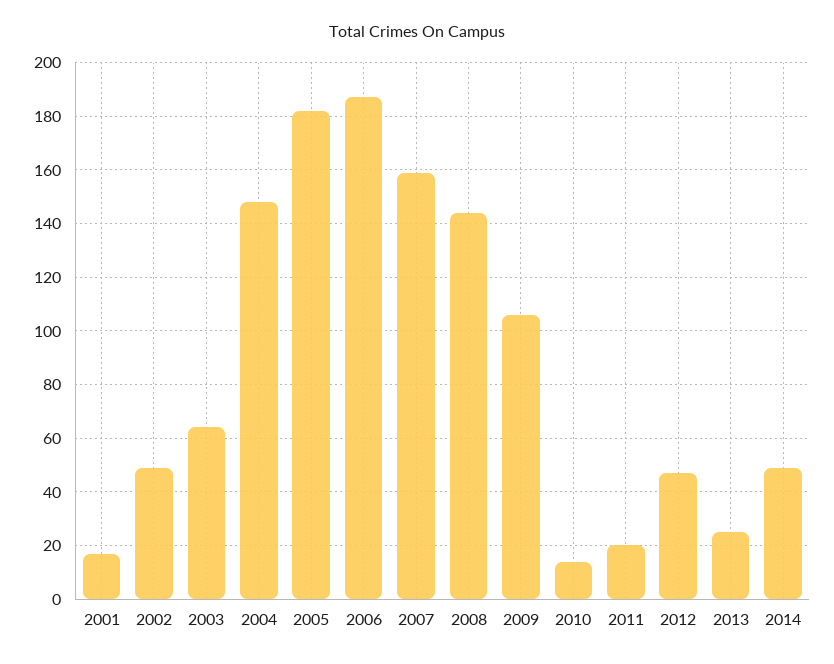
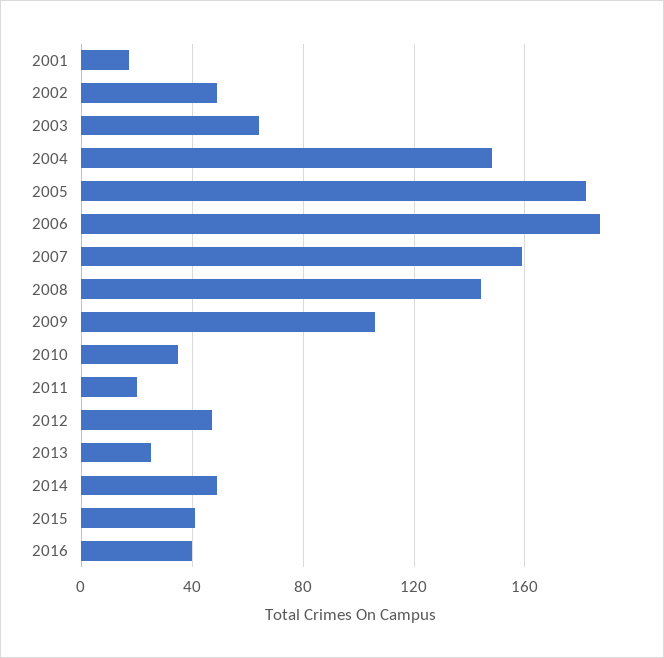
2010: 15 -> 35
2015: none -> 40
2016: none -> 40

